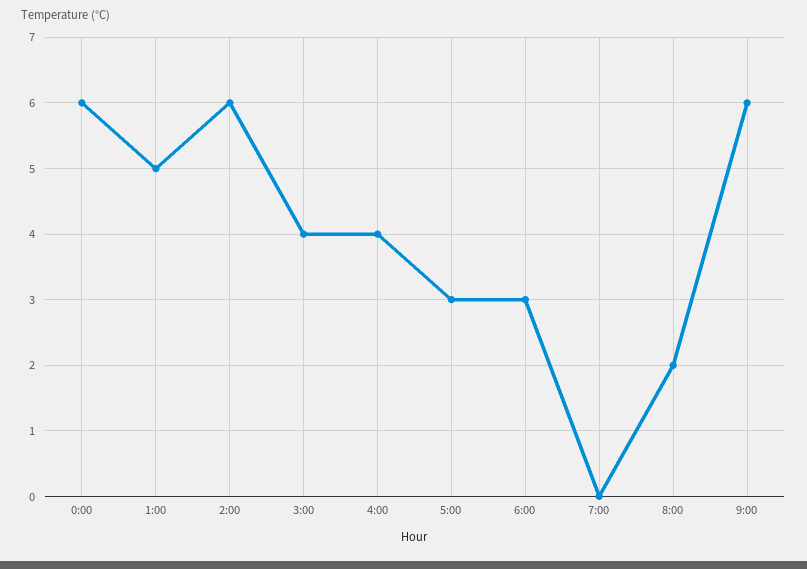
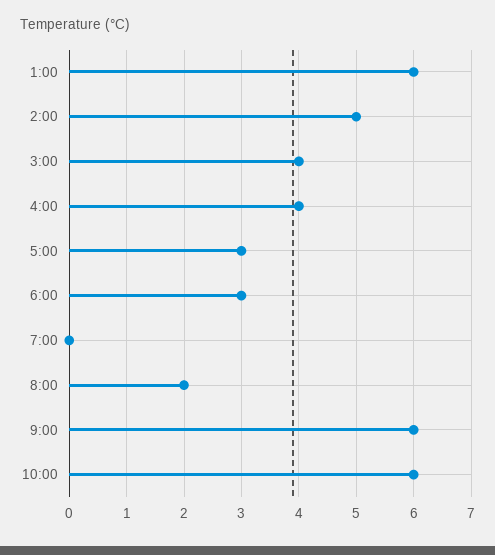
0:00: 6 -> none
1:00: 5 -> 6
2:00: 6 -> 5
10:00: none -> 6

